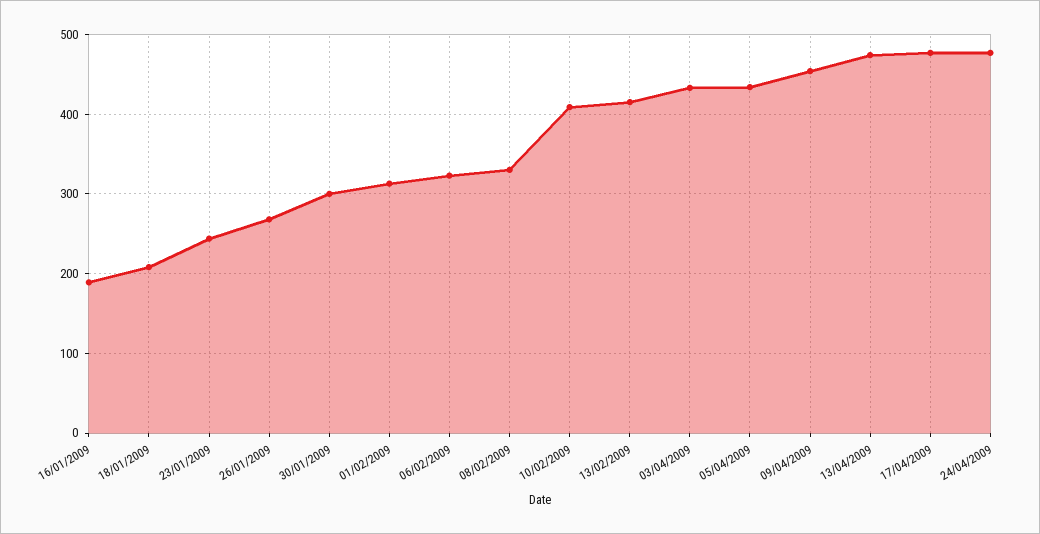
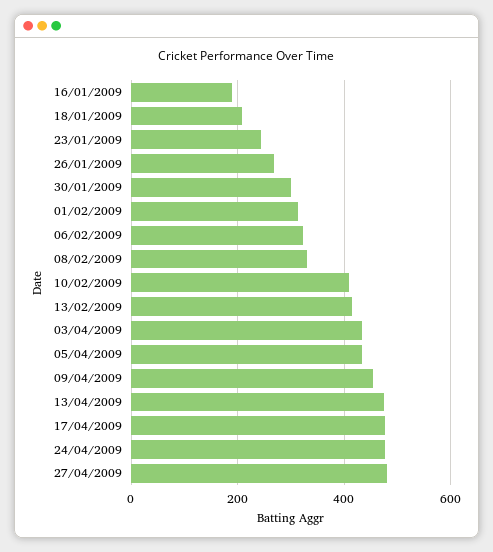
27/04/2009: none -> 480

